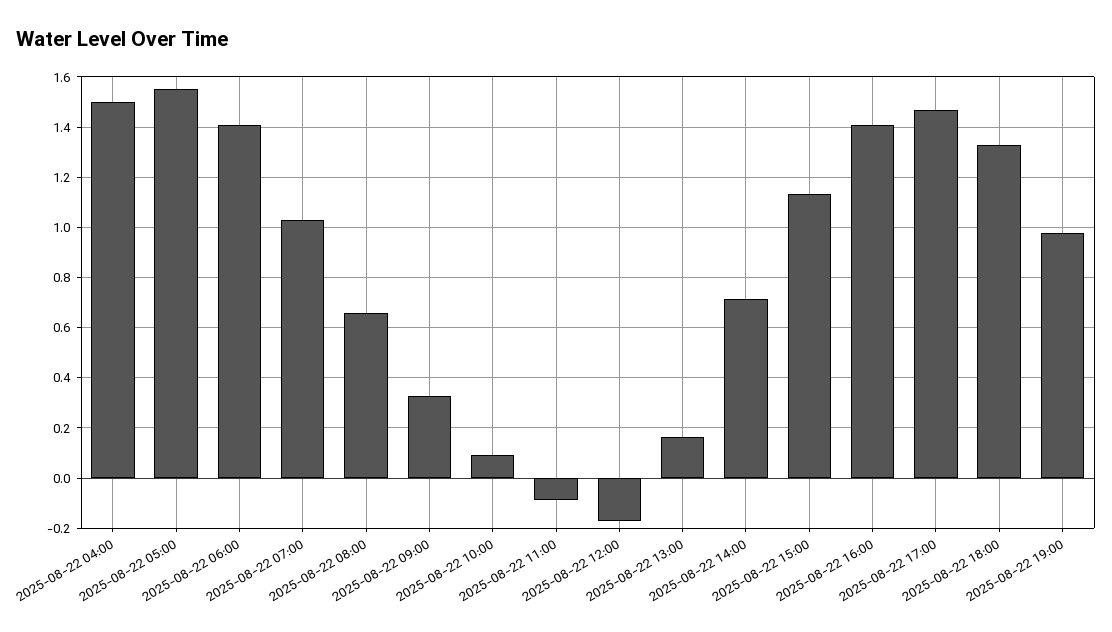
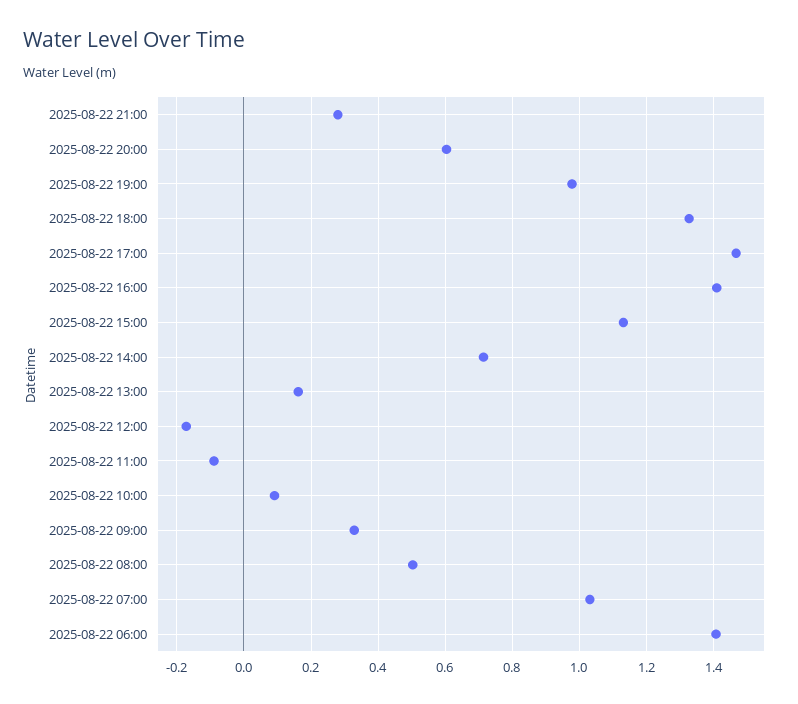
2025-08-22 04:00: 1.5 -> none
2025-08-22 05:00: 1.55 -> none
2025-08-22 08:00: 0.65 -> 0.5
2025-08-22 21:00: none -> 0.28
2025-08-22 20:00: none -> 0.6

